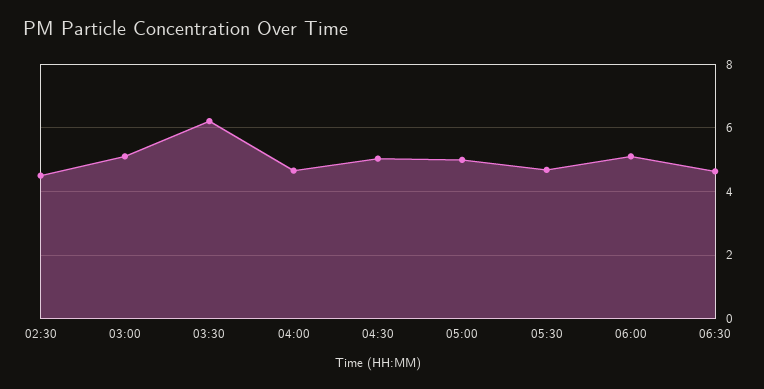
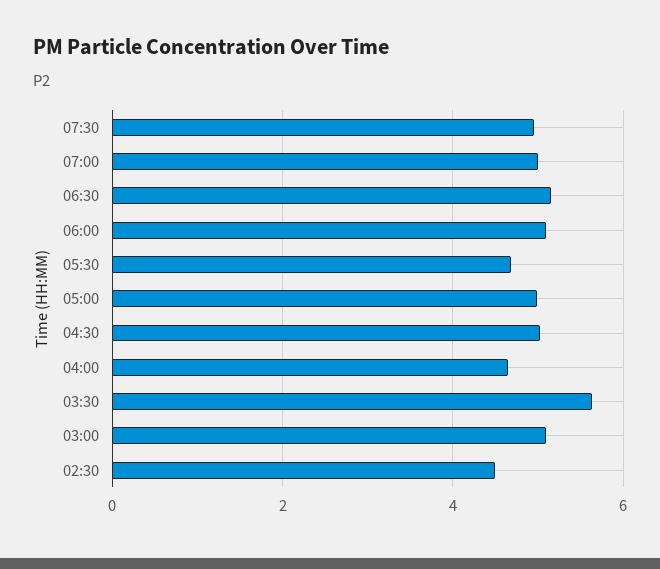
03:30: 6.2 -> 5.6
06:30: 4.6 -> 5.2
07:30: none -> 5
07:00: none -> 5

